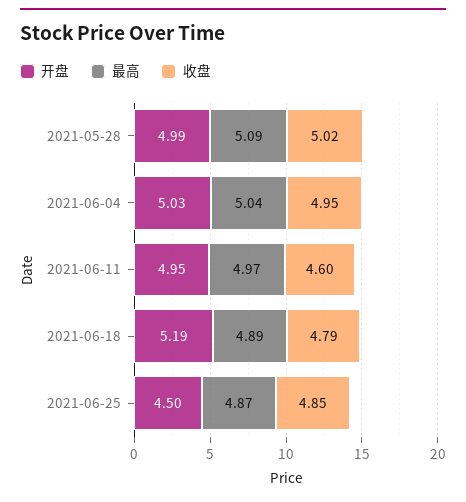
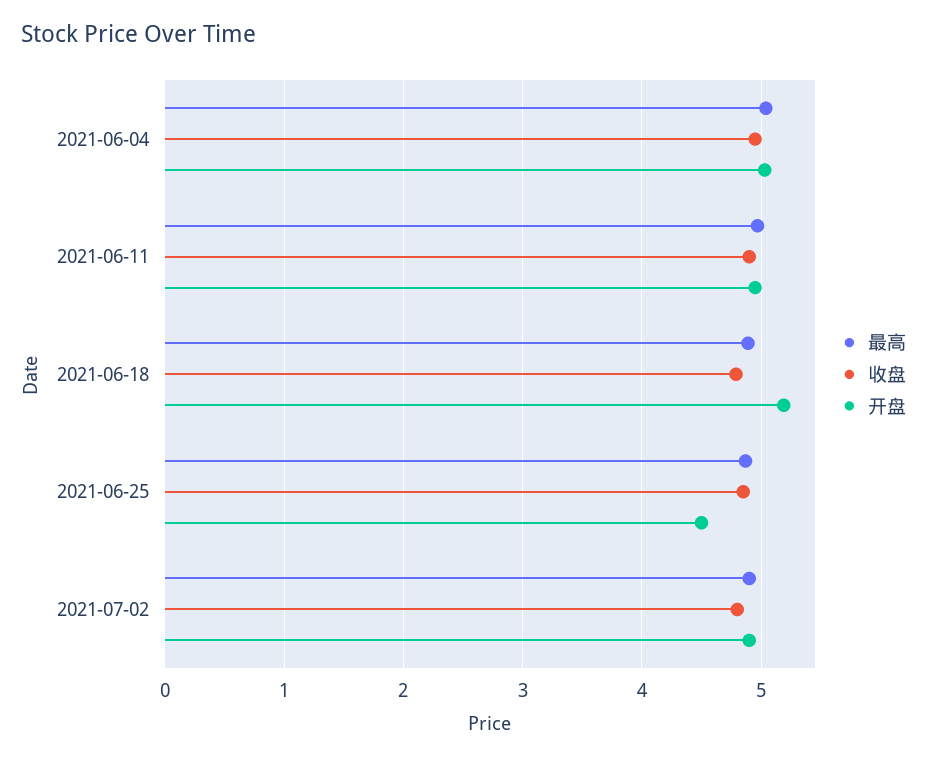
开盘, 2021-05-28: 4.99 -> none
最高, 2021-05-28: 5.09 -> none
收盘, 2021-05-28: 5.02 -> none
收盘, 2021-06-11: 4.6 -> 4.9
最高, 2021-07-02: none -> 4.9
收盘, 2021-07-02: none -> 4.8
开盘, 2021-07-02: none -> 4.9

